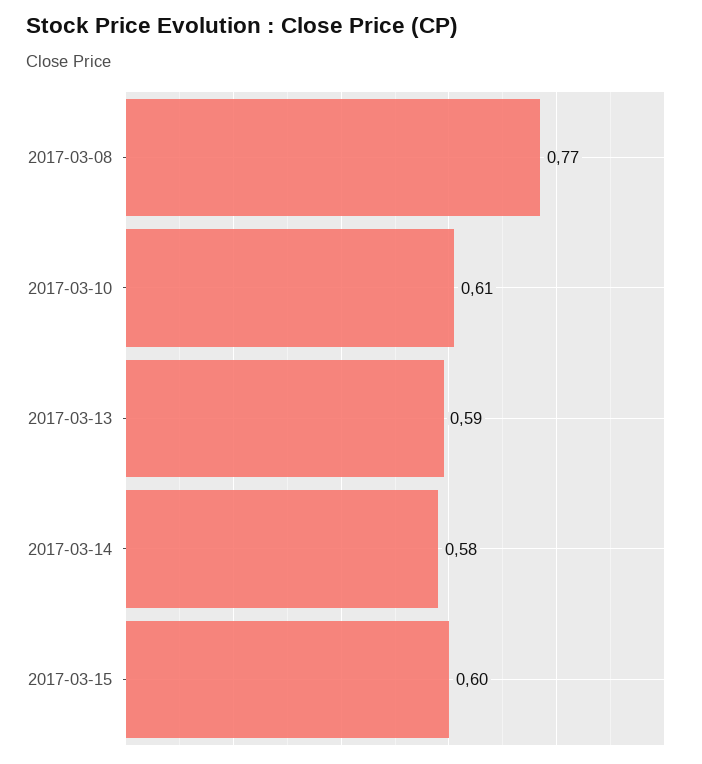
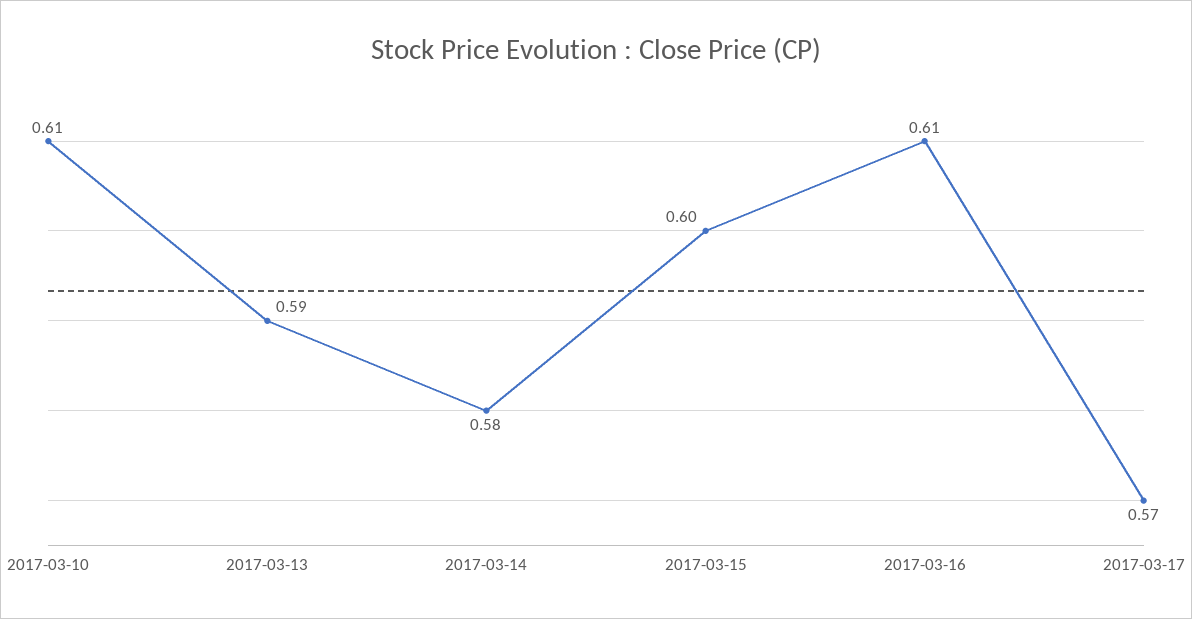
2017-03-08: 0.77 -> none
2017-03-16: none -> 0.61
2017-03-17: none -> 0.57

